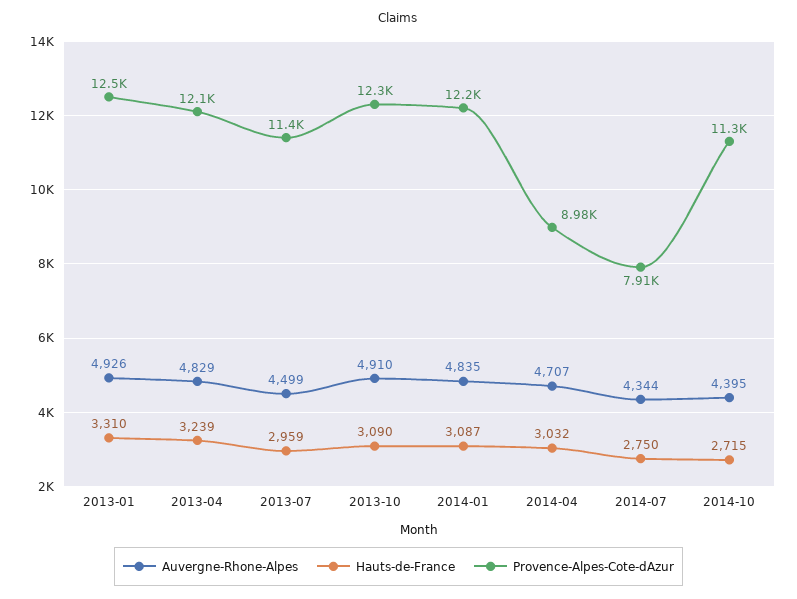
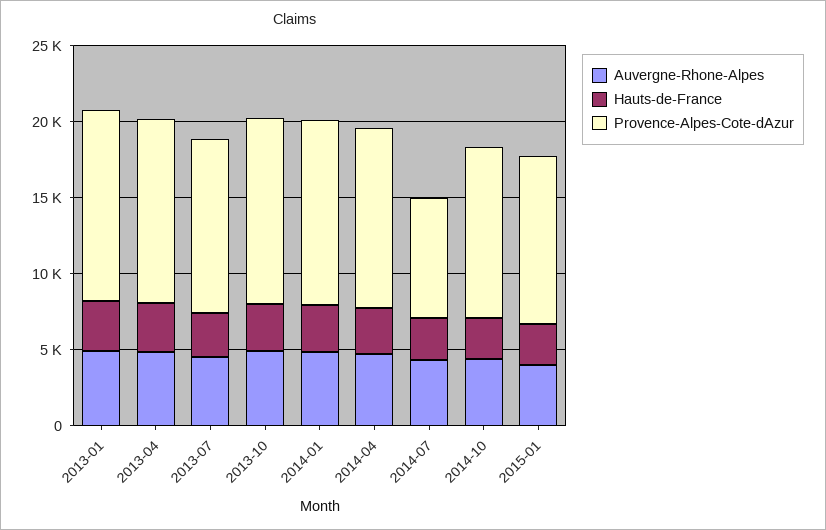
Provence-Alpes-Cote-dAzur, 2014-04: 8980 -> 12000
Auvergne-Rhone-Alpes, 2015-01: none -> 4000
Hauts-de-France, 2015-01: none -> 3000
Provence-Alpes-Cote-dAzur, 2015-01: none -> 11000

